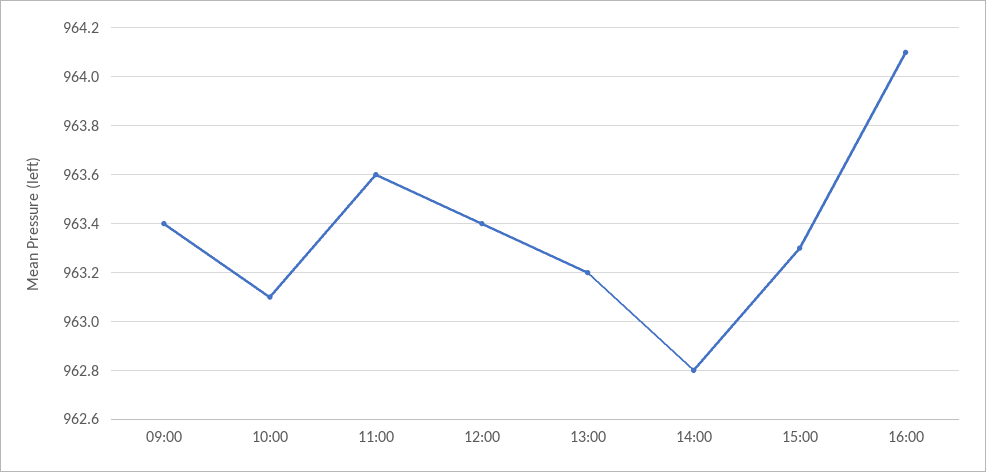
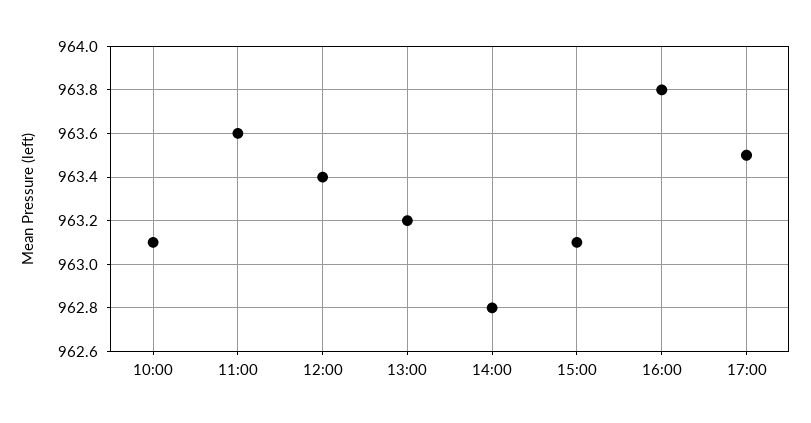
09:00: 963.4 -> none
15:00: 963.3 -> 963.1
16:00: 964.1 -> 963.8
17:00: none -> 963.5

